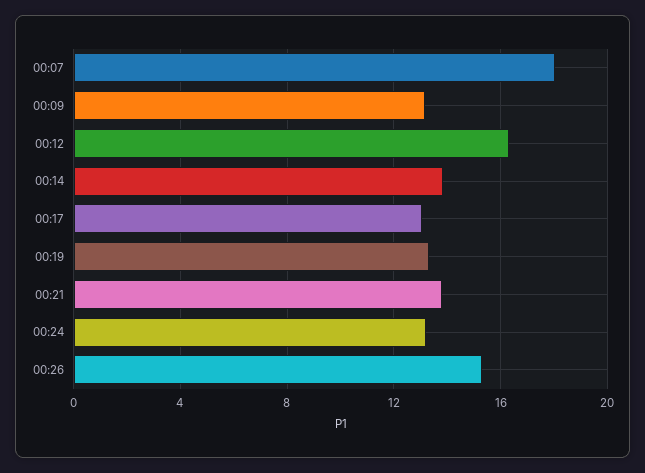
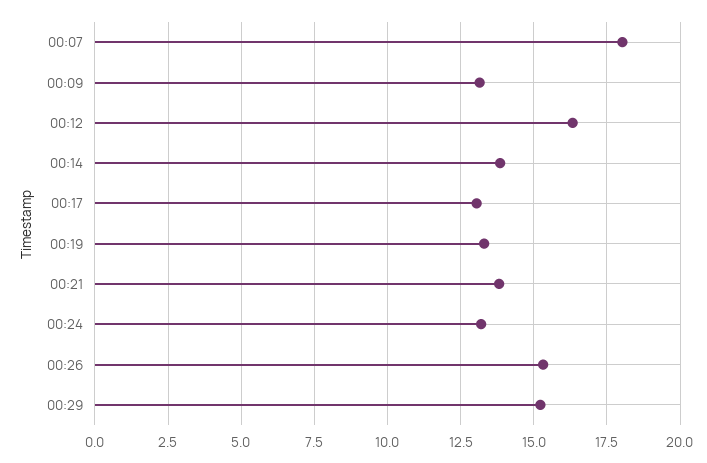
00:29: none -> 15.25

